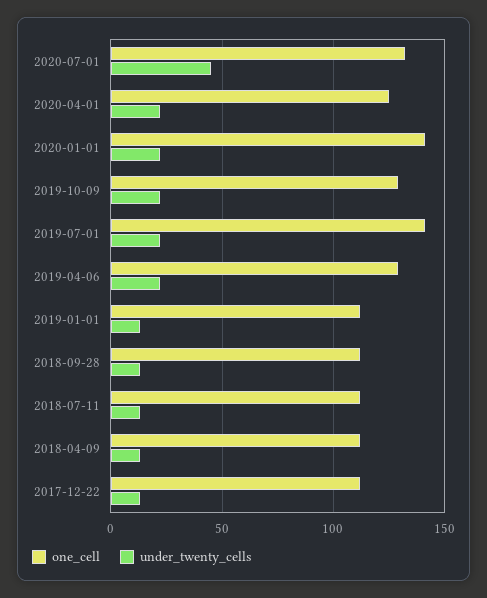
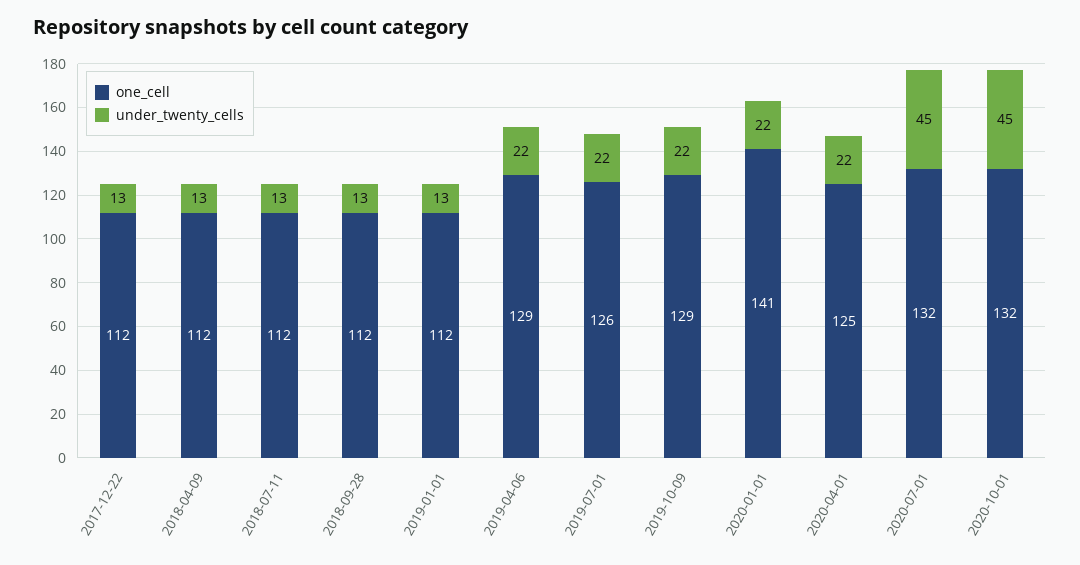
one_cell, 2019-07-01: 140 -> 126
one_cell, 2020-10-01: none -> 132
under_twenty_cells, 2020-10-01: none -> 45

